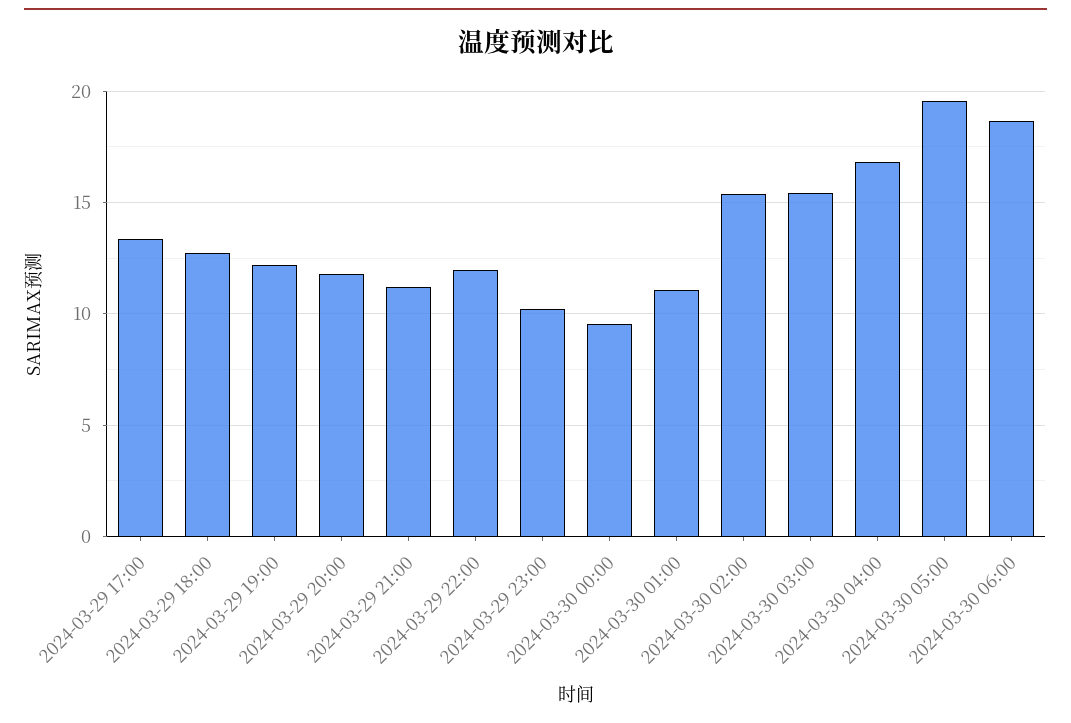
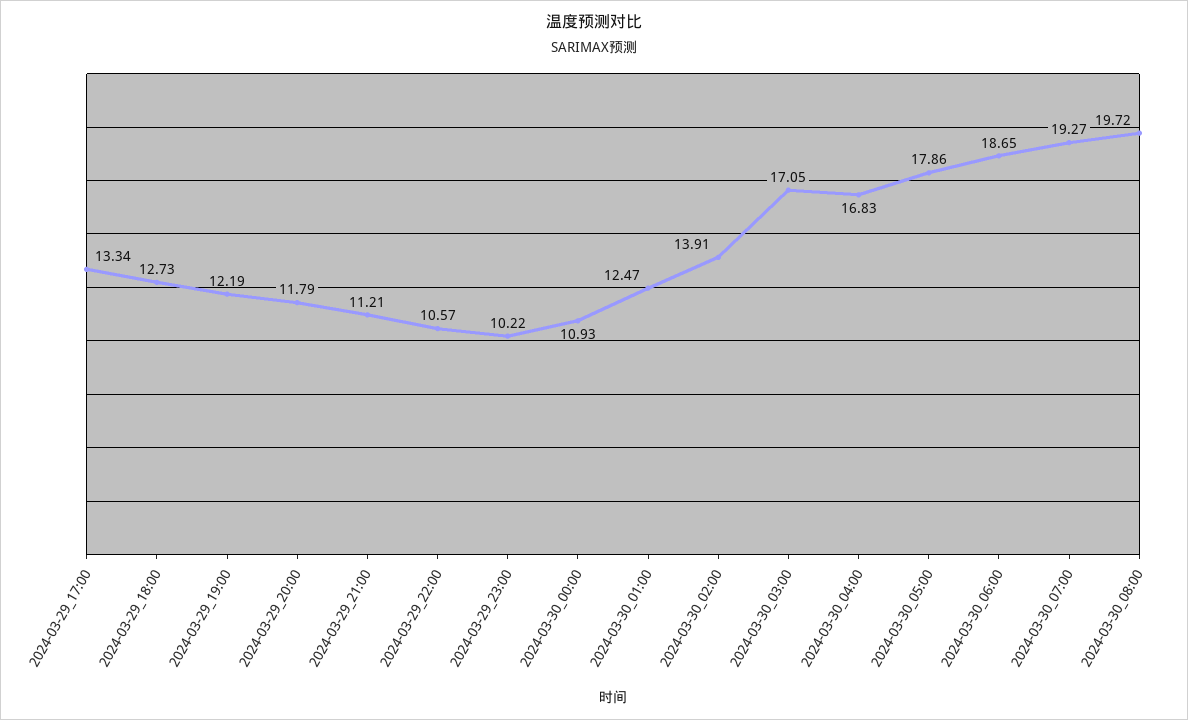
2024-03-29 22:00: 12 -> 10.57
2024-03-30 00:00: 9.5 -> 10.93
2024-03-30 01:00: 11 -> 12.47
2024-03-30 02:00: 15.5 -> 13.91
2024-03-30 03:00: 15.5 -> 17.05
2024-03-30 05:00: 19.5 -> 17.86
2024-03-30_07:00: none -> 19.27
2024-03-30_08:00: none -> 19.72

